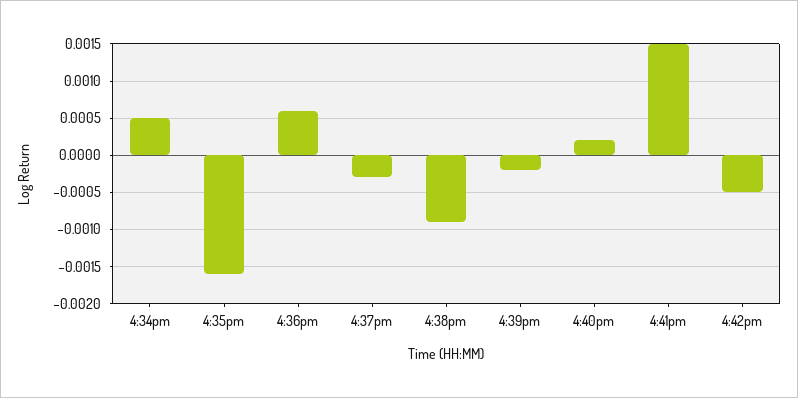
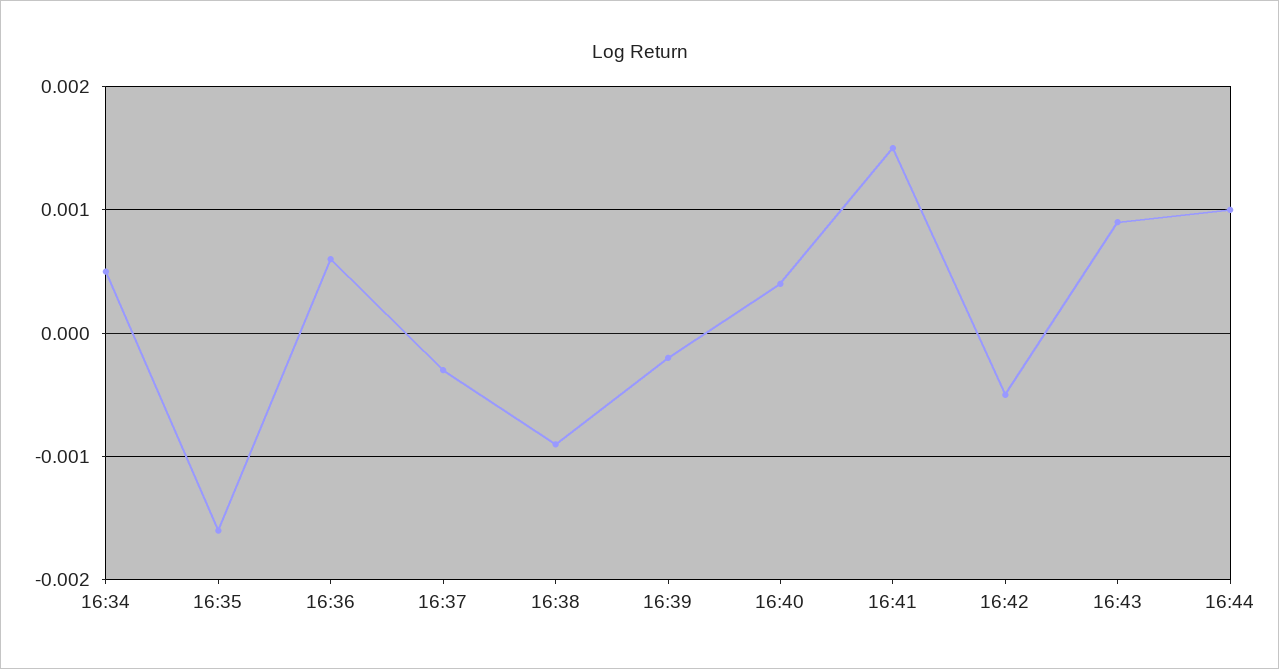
4:40pm: 0.0002 -> 0.0004
16:43: none -> 0.0009
16:44: none -> 0.001

